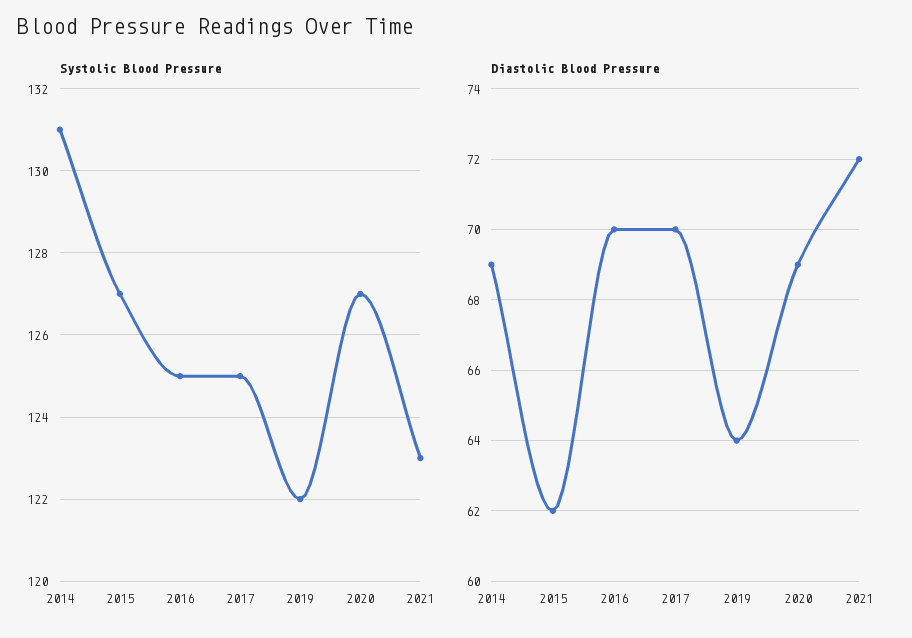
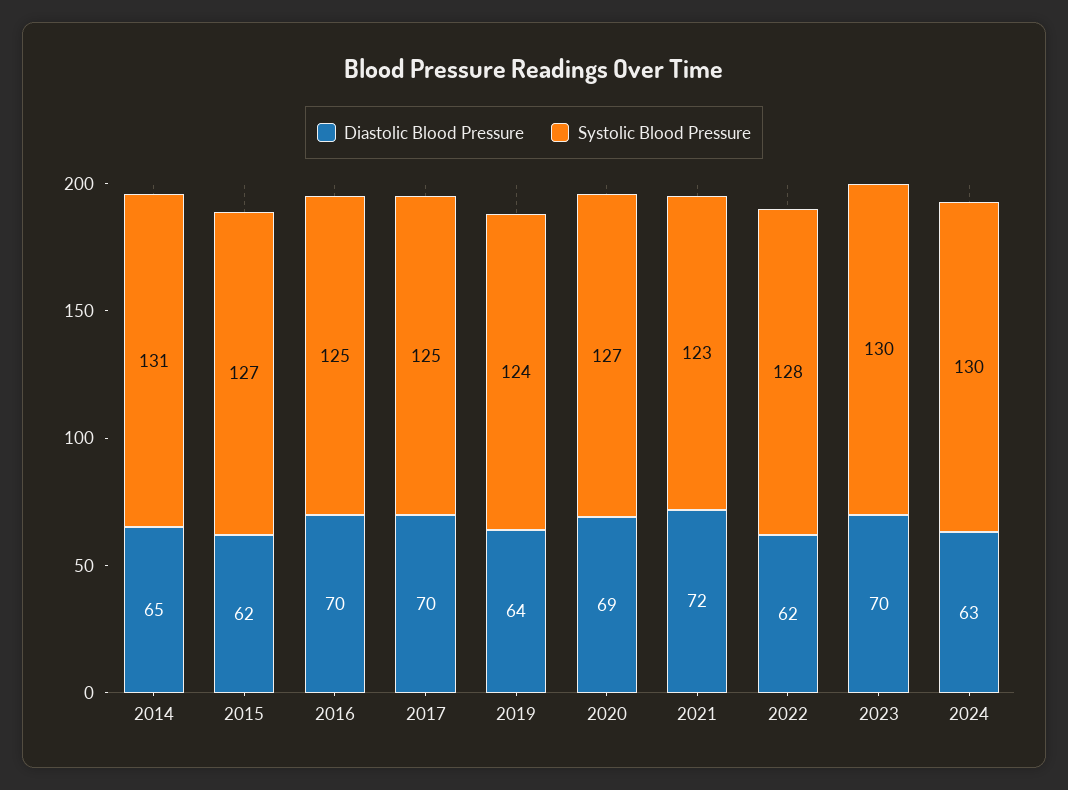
Systolic Blood Pressure, 2019: 122 -> 124
Diastolic Blood Pressure, 2014: 69 -> 65
Diastolic Blood Pressure, 2022: none -> 62
Systolic Blood Pressure, 2022: none -> 128
Diastolic Blood Pressure, 2023: none -> 70
Systolic Blood Pressure, 2023: none -> 130
Diastolic Blood Pressure, 2024: none -> 63
Systolic Blood Pressure, 2024: none -> 130

